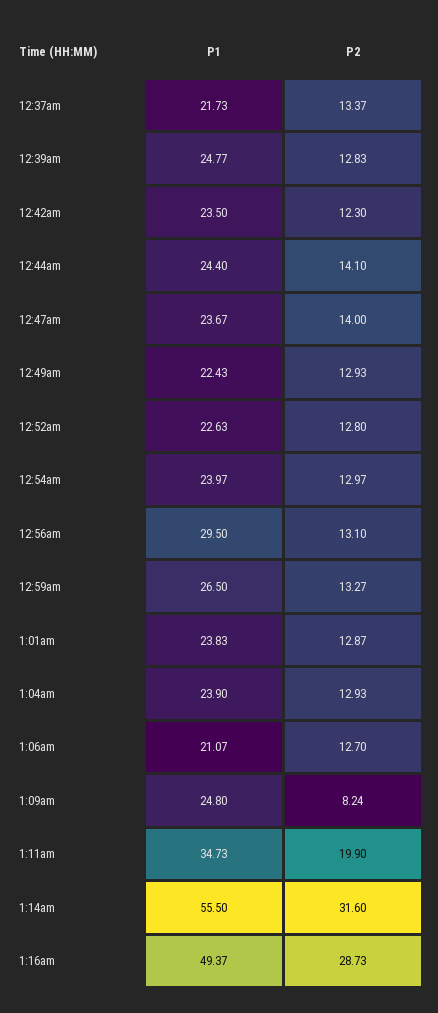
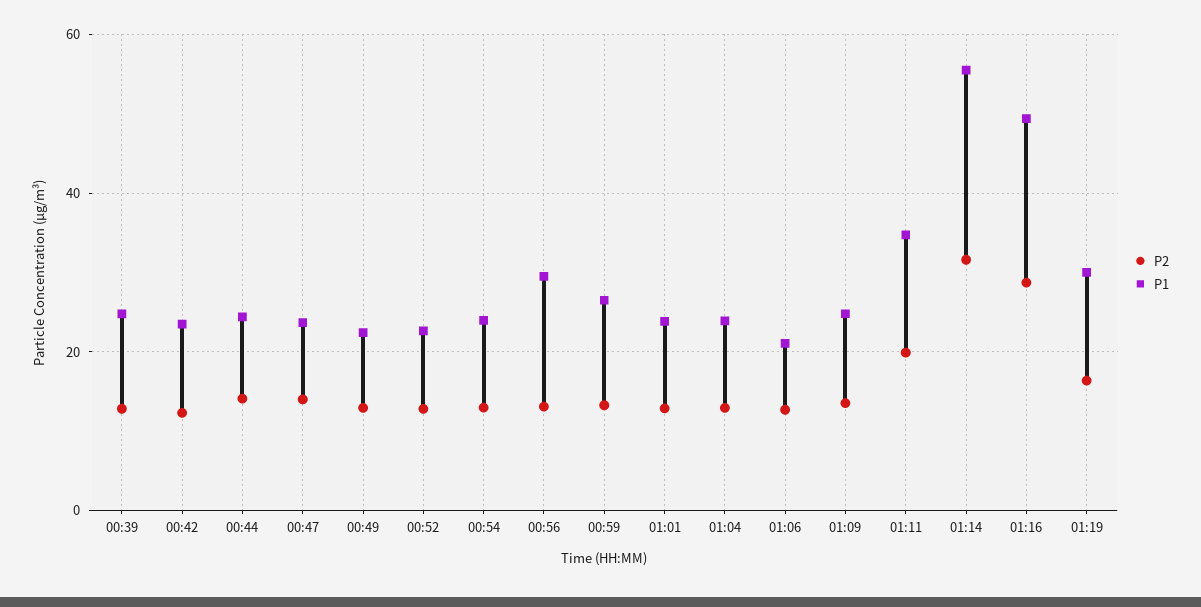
P1, 12:37am: 21.73 -> none
P2, 12:37am: 13.37 -> none
P2, 1:09am: 8.24 -> 14
P2, 01:19: none -> 16
P1, 01:19: none -> 30

